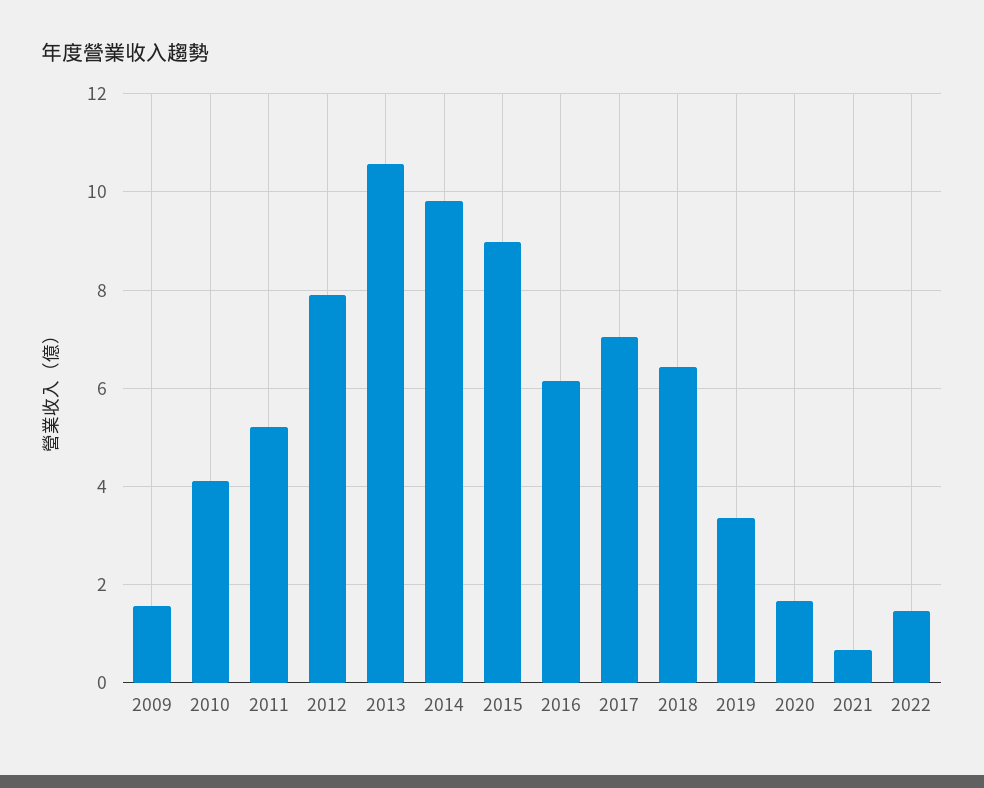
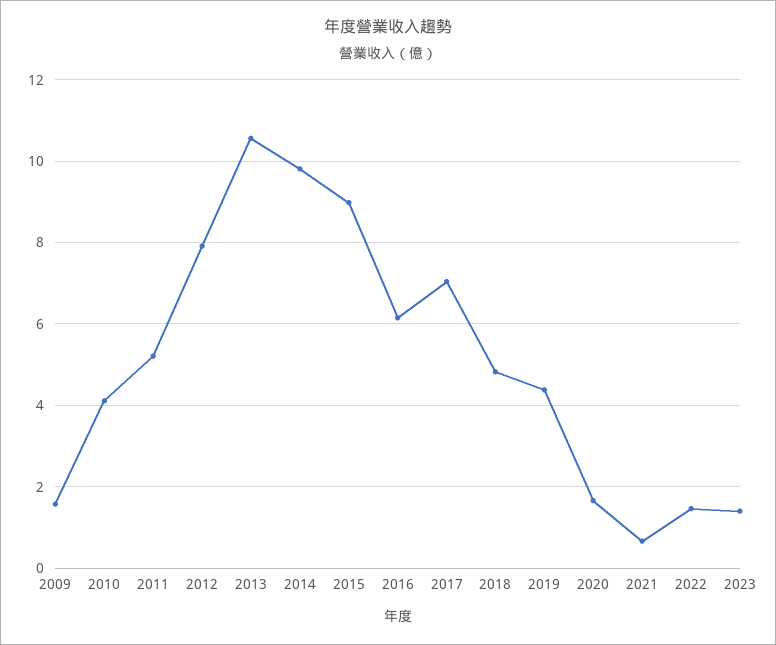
2018: 6.4 -> 4.8
2019: 3.4 -> 4.4
2023: none -> 1.4

